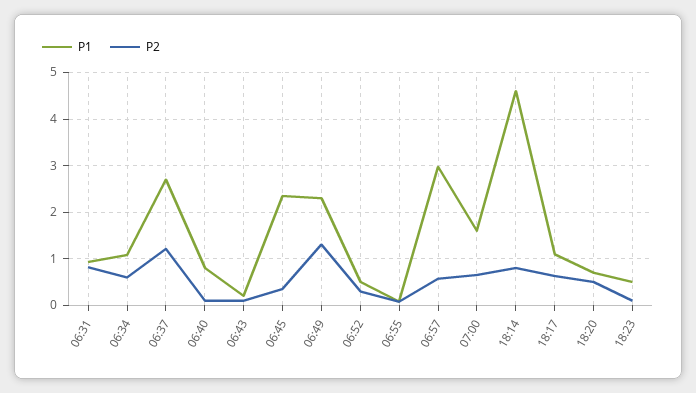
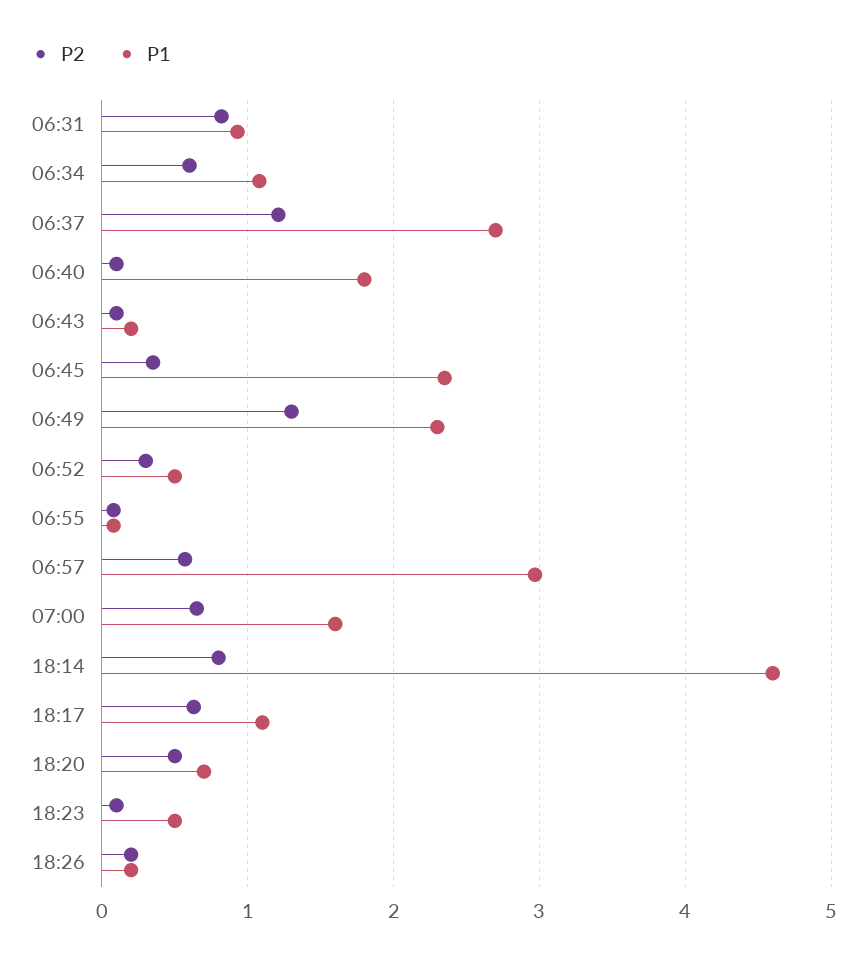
P1, 06:40: 0.8 -> 1.8
P2, 18:26: none -> 0.2
P1, 18:26: none -> 0.2

